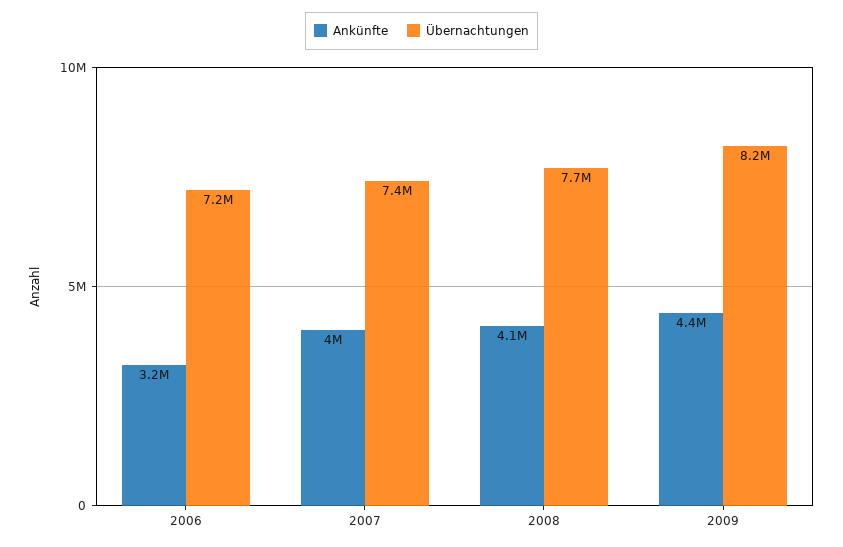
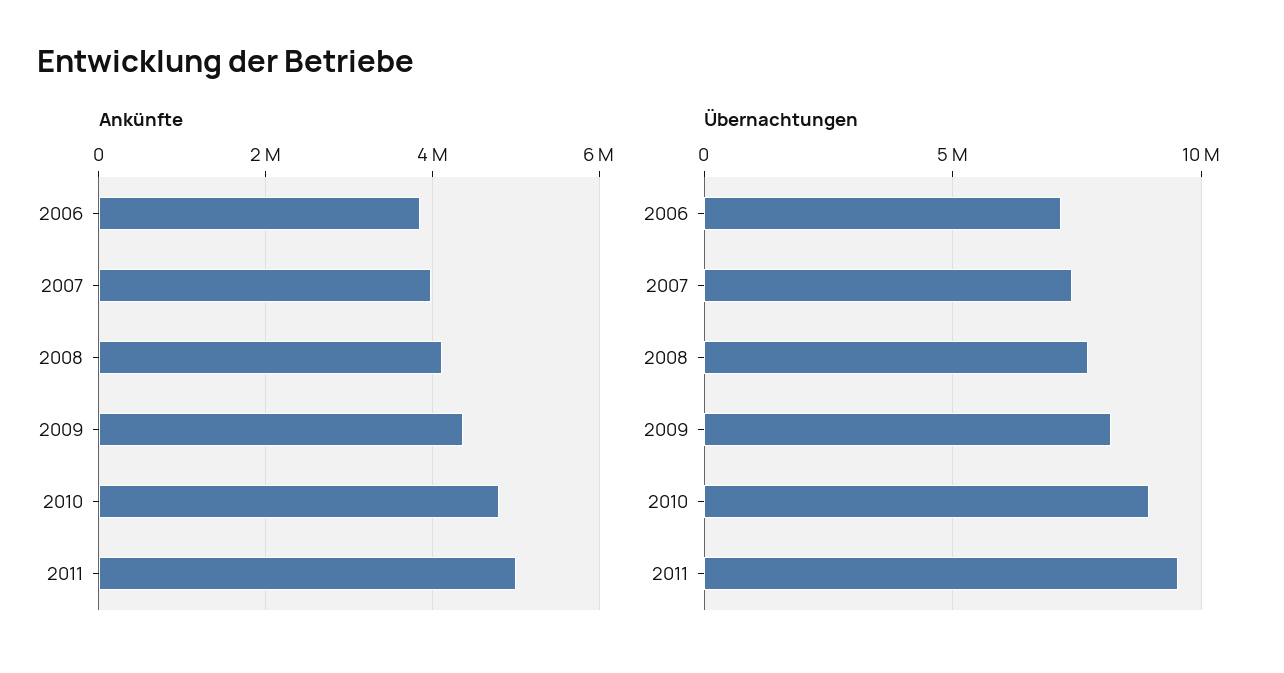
Ankünfte, 2006: 3200000 -> 3800000
Ankünfte, 2010: none -> 4800000
Ankünfte, 2011: none -> 5000000
Übernachtungen, 2010: none -> 9000000
Übernachtungen, 2011: none -> 9500000

